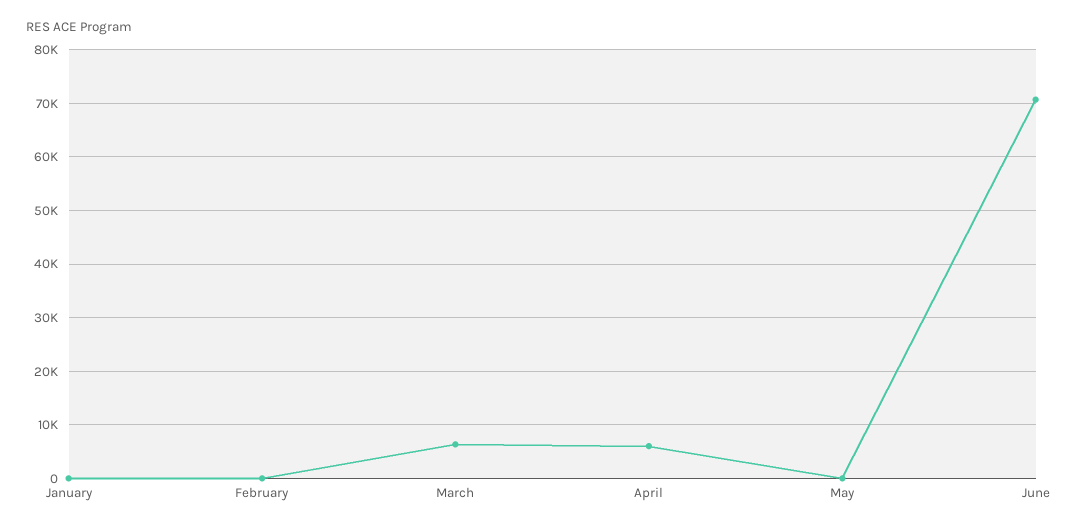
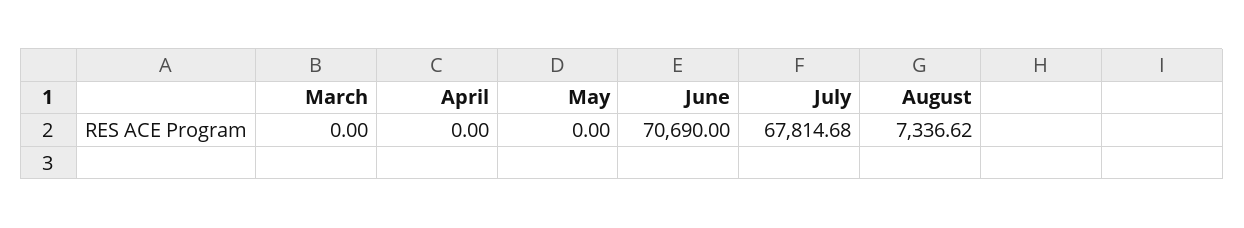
January: 0 -> none
February: 0 -> none
March: 6000 -> 0
April: 6000 -> 0
July: none -> 67814.68
August: none -> 7336.62

